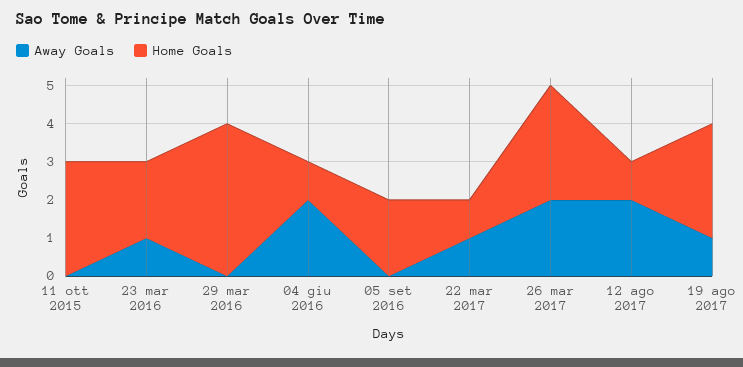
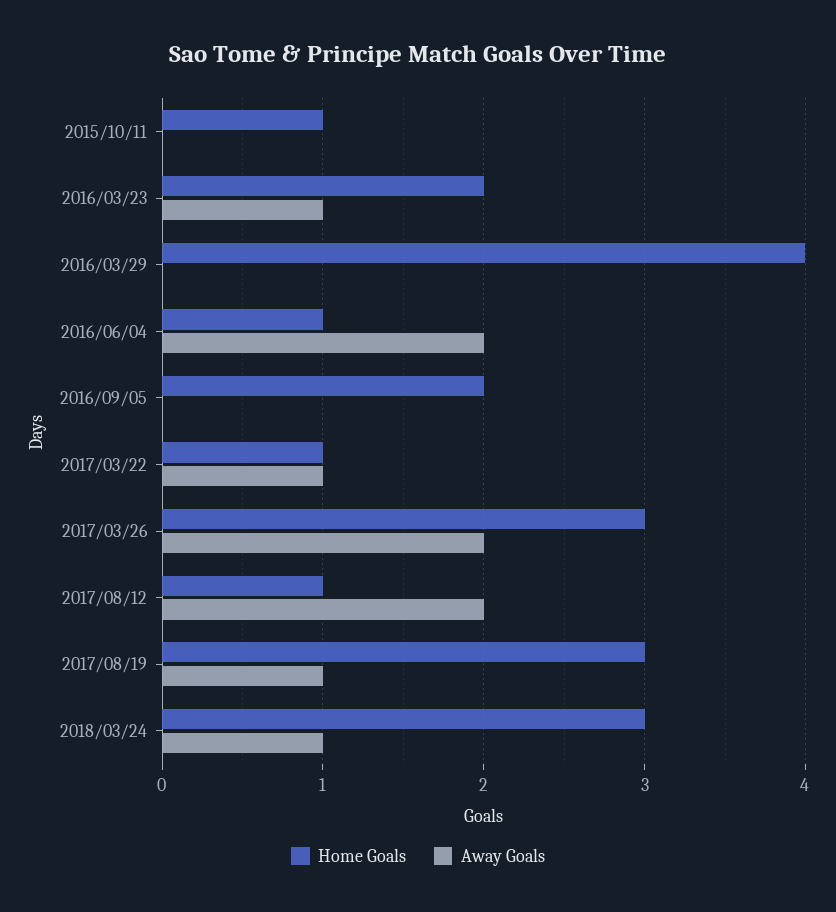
Home Goals, 11 ott 2015: 3 -> 1
Home Goals, 2018/03/24: none -> 3
Away Goals, 2018/03/24: none -> 1

